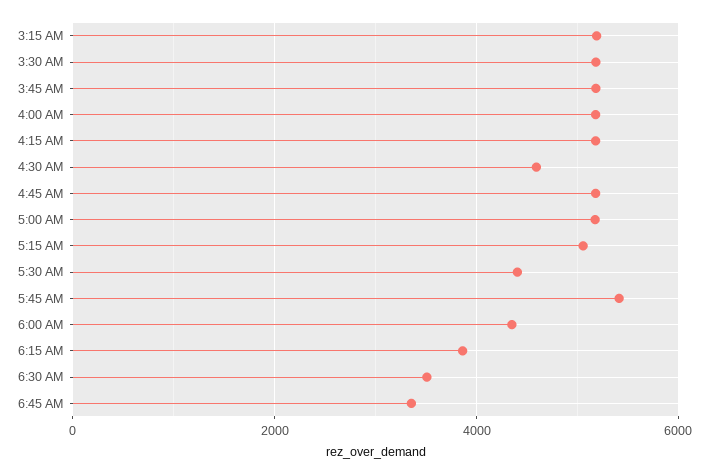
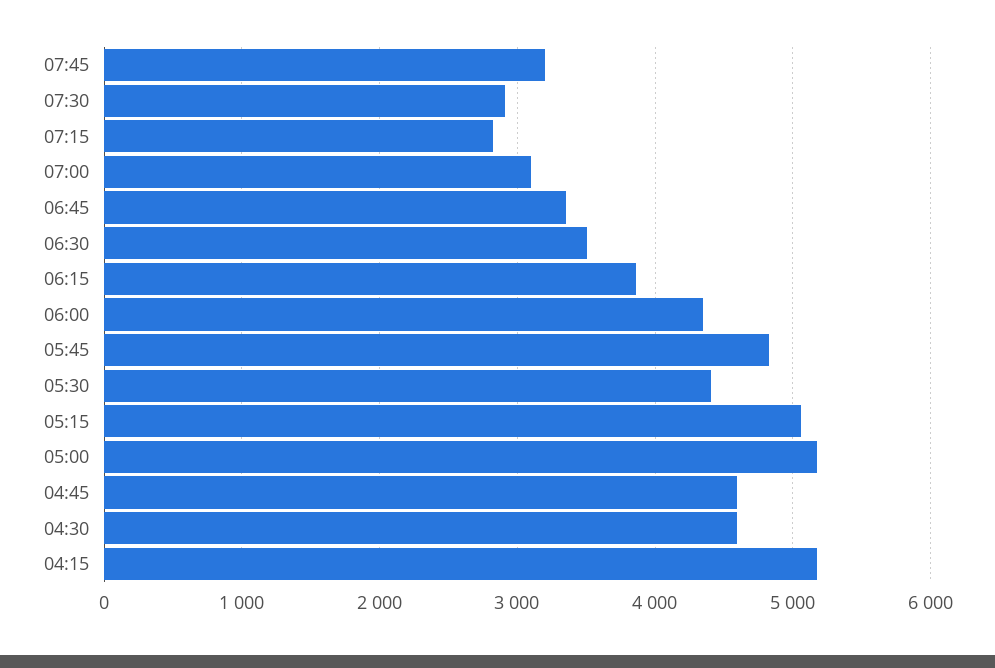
3:15 AM: 5200 -> none
3:30 AM: 5200 -> none
3:45 AM: 5200 -> none
4:00 AM: 5200 -> none
4:45 AM: 5200 -> 4600
5:45 AM: 5400 -> 4800
07:45: none -> 3200
07:30: none -> 2900
07:15: none -> 2800
07:00: none -> 3100

